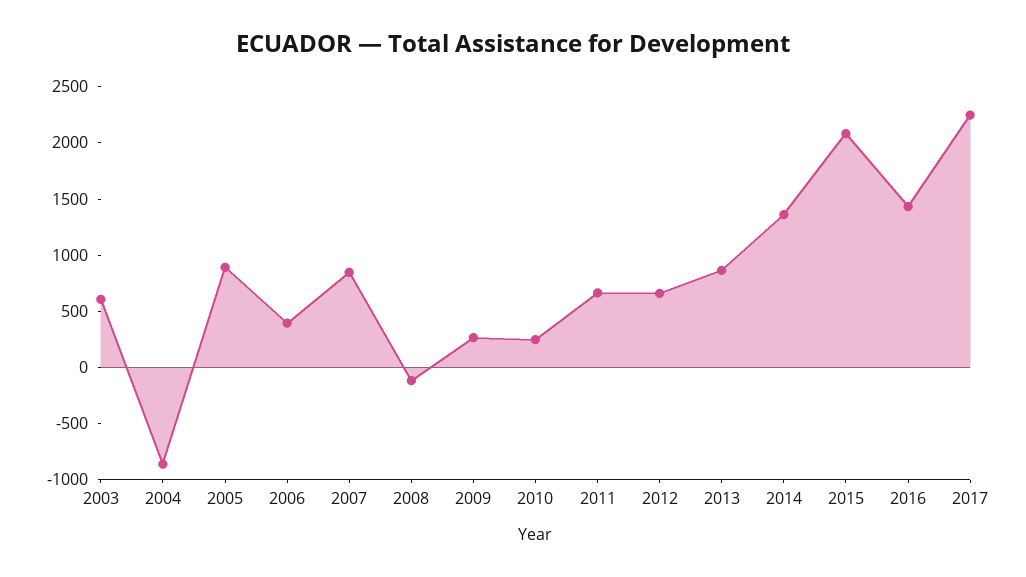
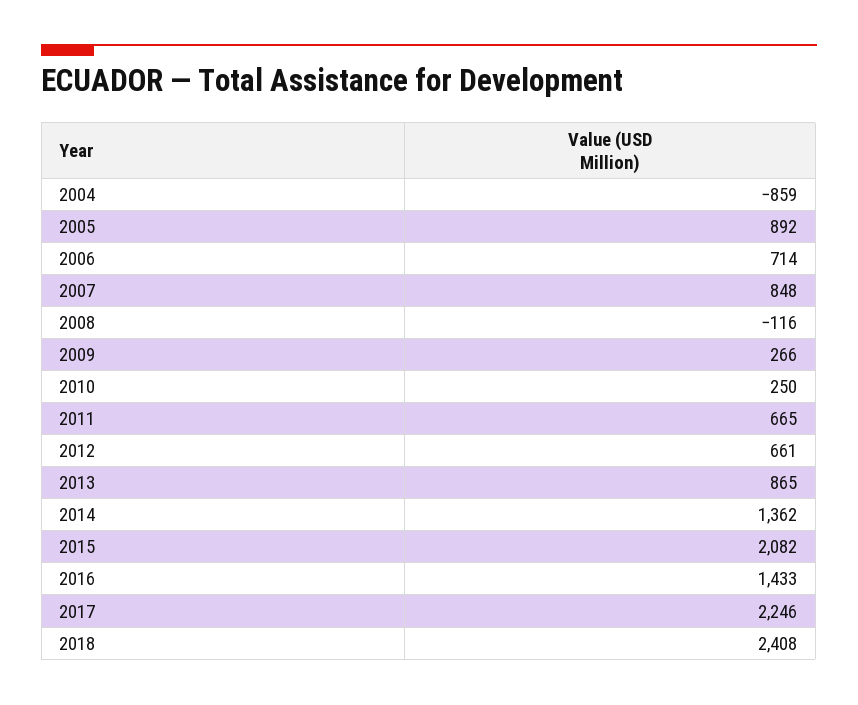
2003: 600 -> none
2006: 400 -> 714
2018: none -> 2408

